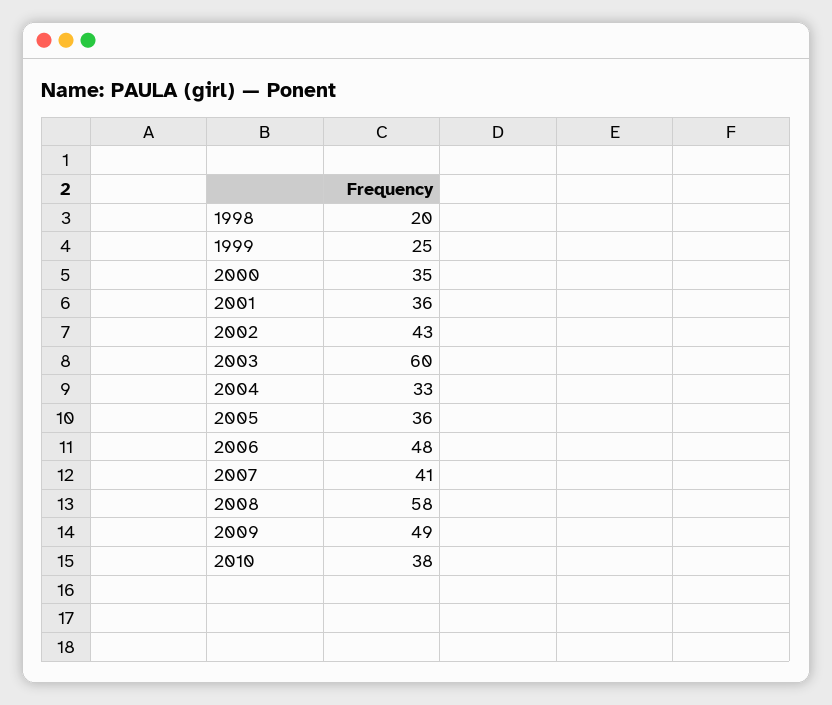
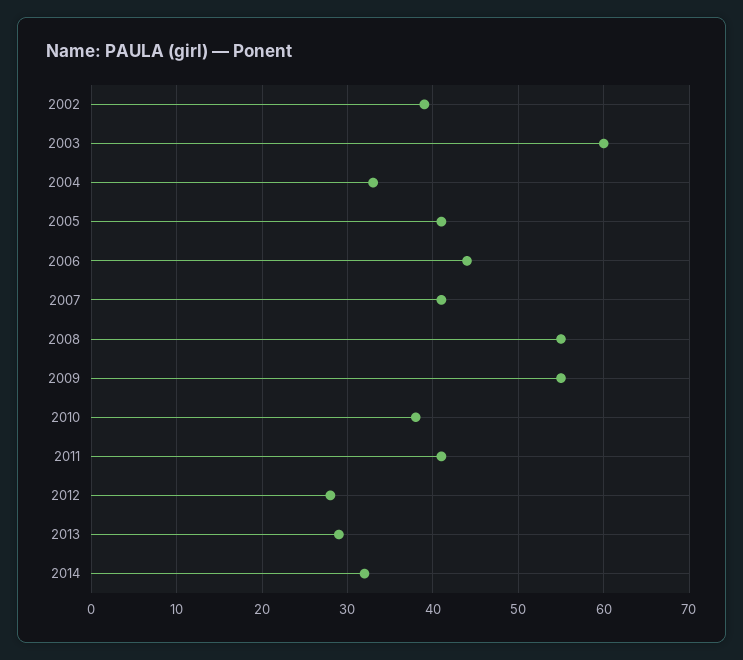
1998: 20 -> none
1999: 25 -> none
2000: 35 -> none
2001: 36 -> none
2002: 43 -> 39
2005: 36 -> 41
2006: 48 -> 44
2008: 58 -> 55
2009: 49 -> 55
2011: none -> 41
2012: none -> 28
2013: none -> 29
2014: none -> 32

